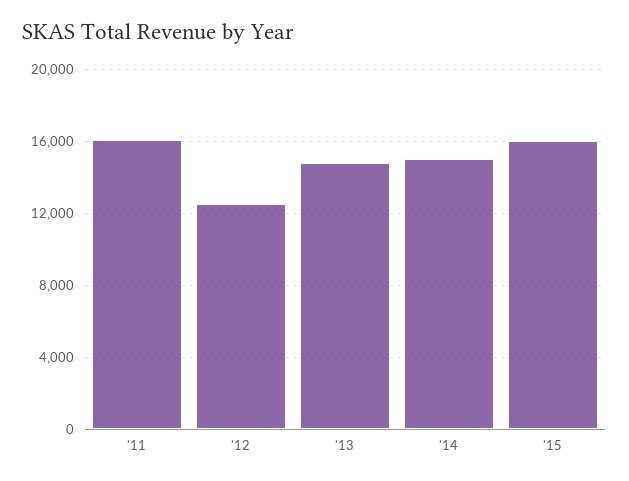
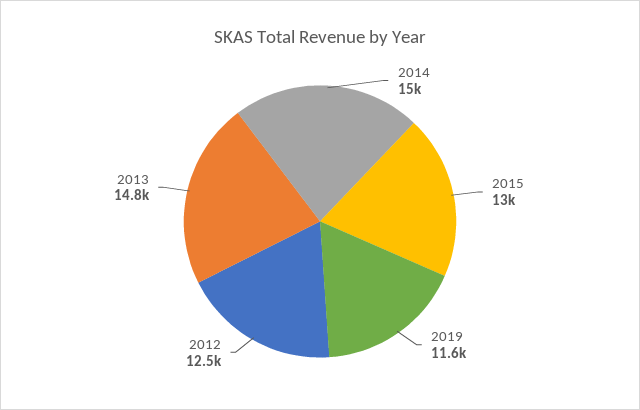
'11: 16000 -> none
'15: 16000 -> 13000
2019: none -> 11600

